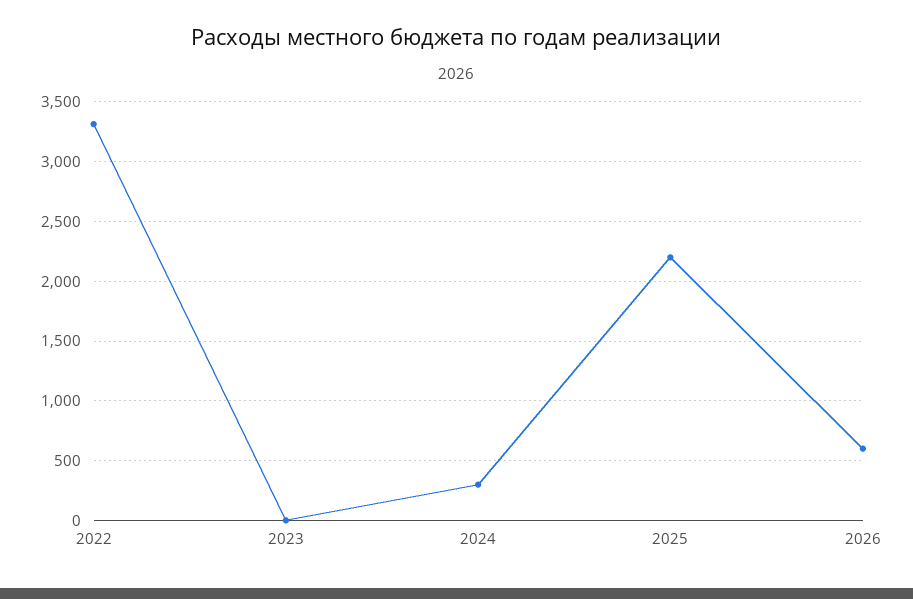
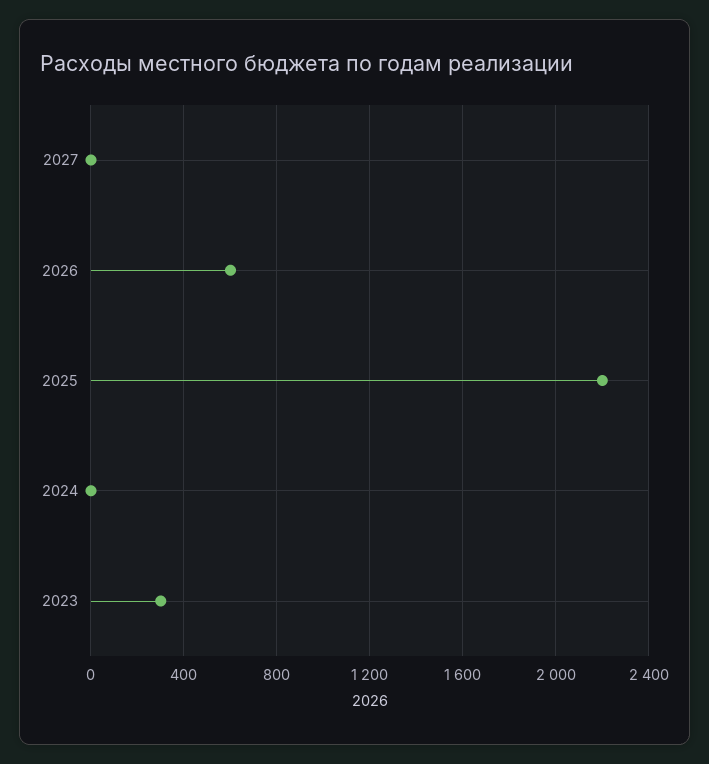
2022: 3300 -> none
2023: 0 -> 300
2024: 300 -> 0
2027: none -> 0

